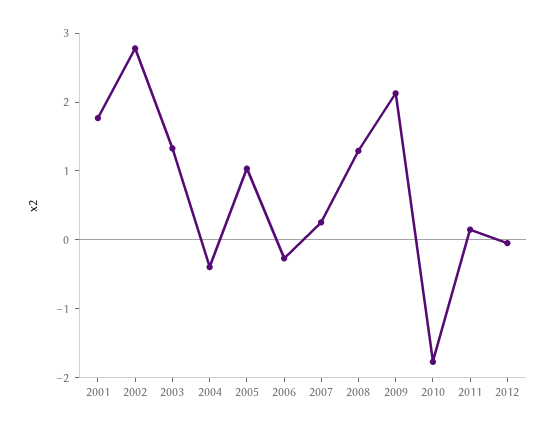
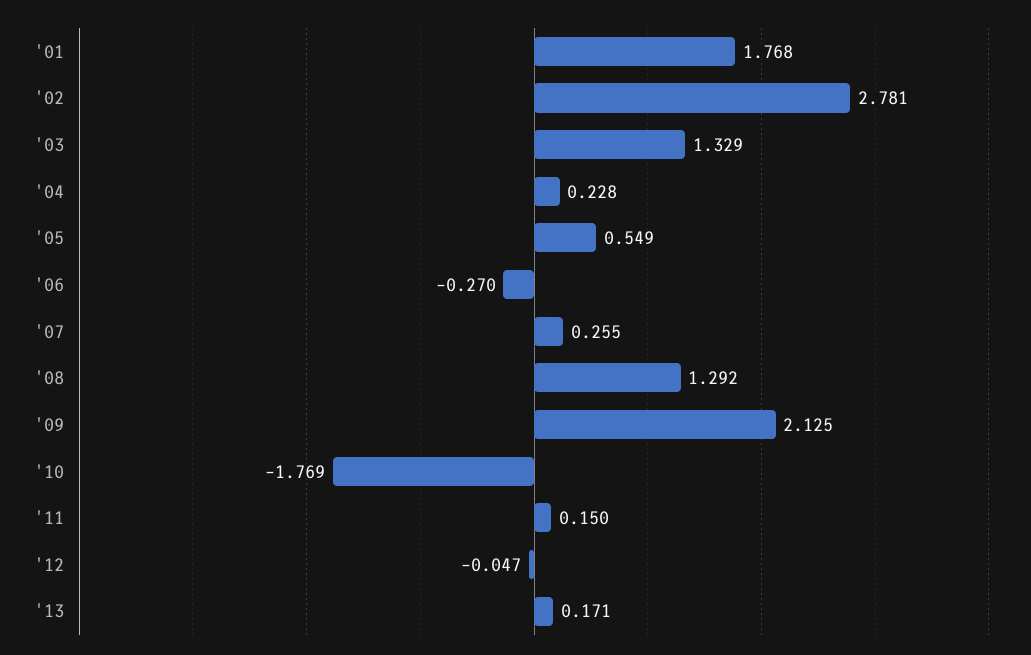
2004: -0.4 -> 0.228
2005: 1 -> 0.549
'13: none -> 0.171

